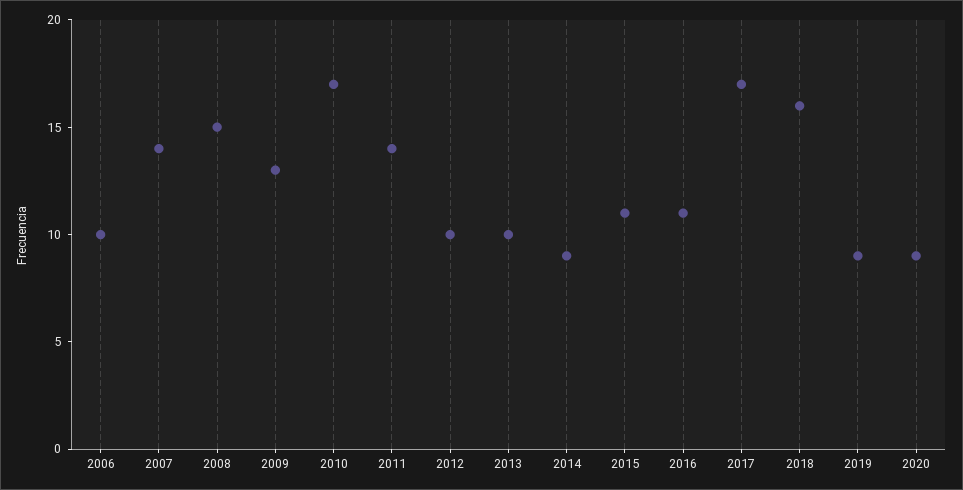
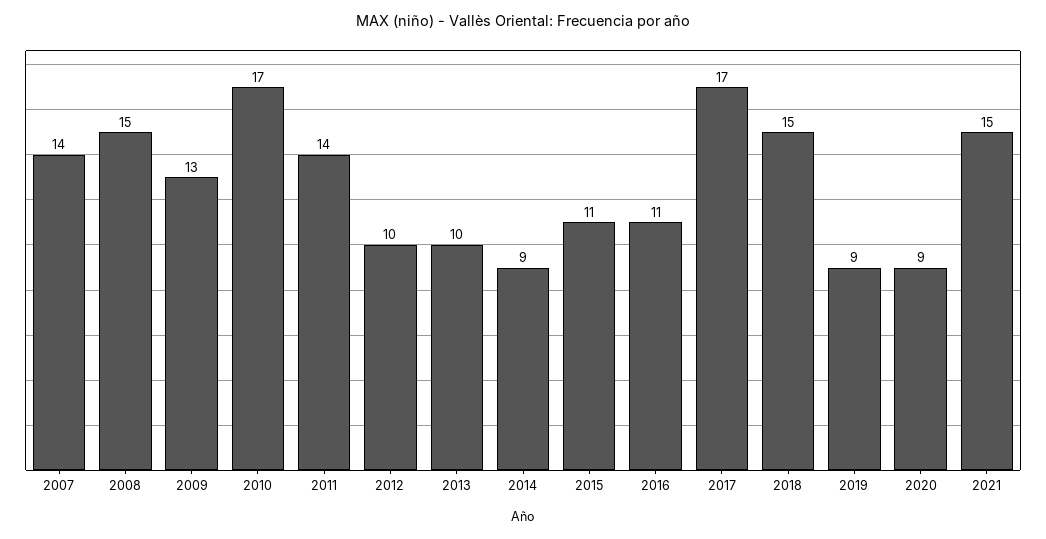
2006: 10 -> none
2018: 16 -> 15
2021: none -> 15

